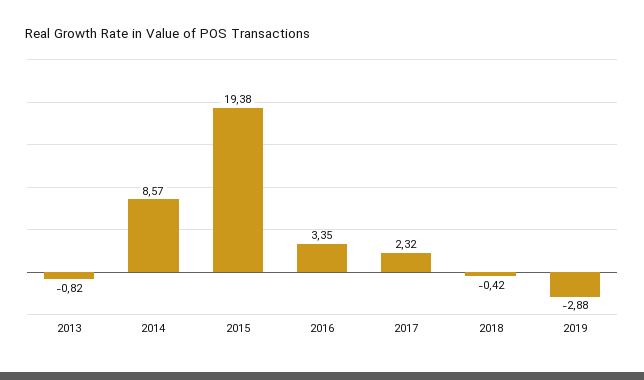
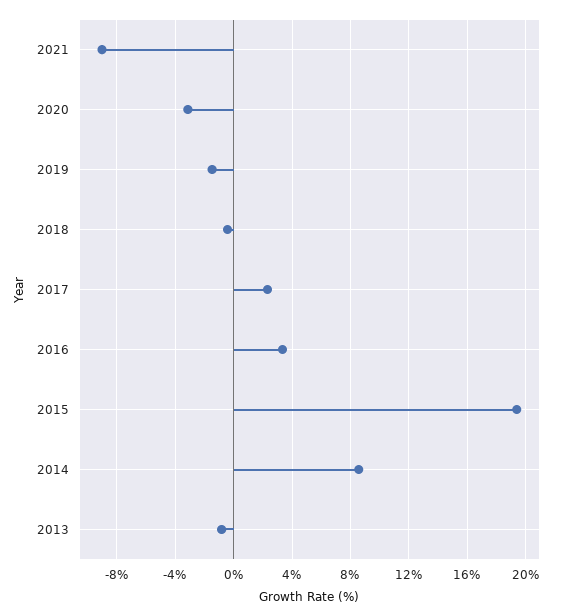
2019: -2.88 -> -1.5
2021: none -> -9
2020: none -> -3

